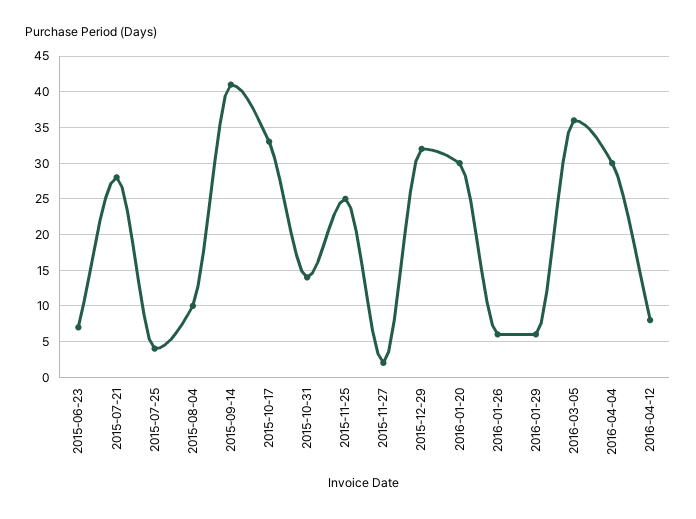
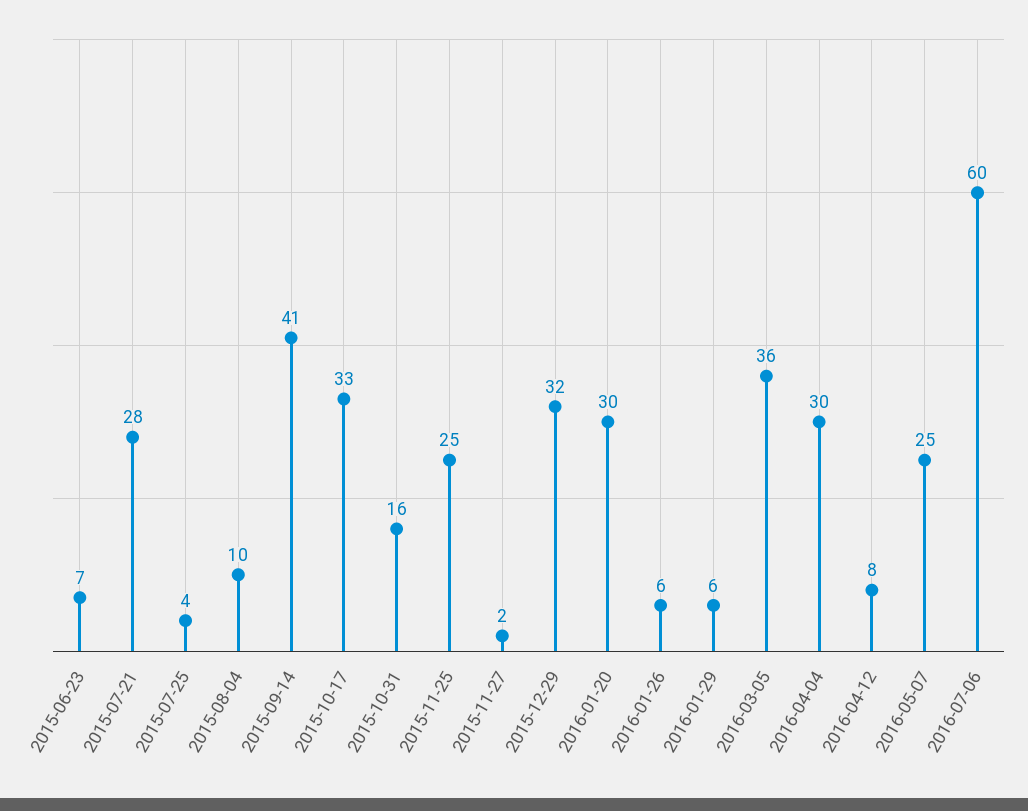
2015-10-31: 14 -> 16
2016-05-07: none -> 25
2016-07-06: none -> 60

